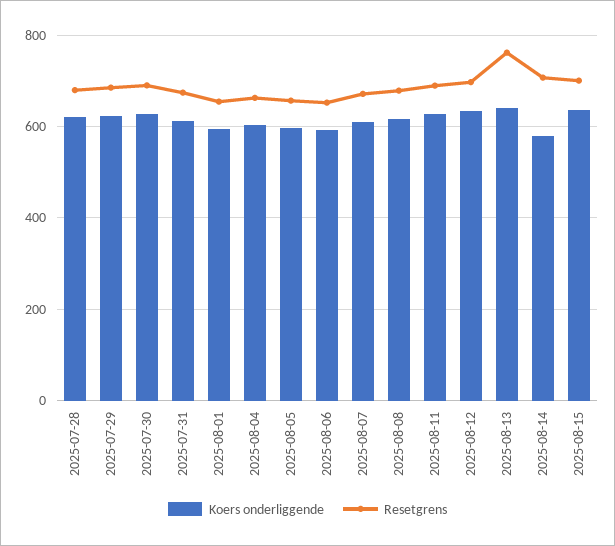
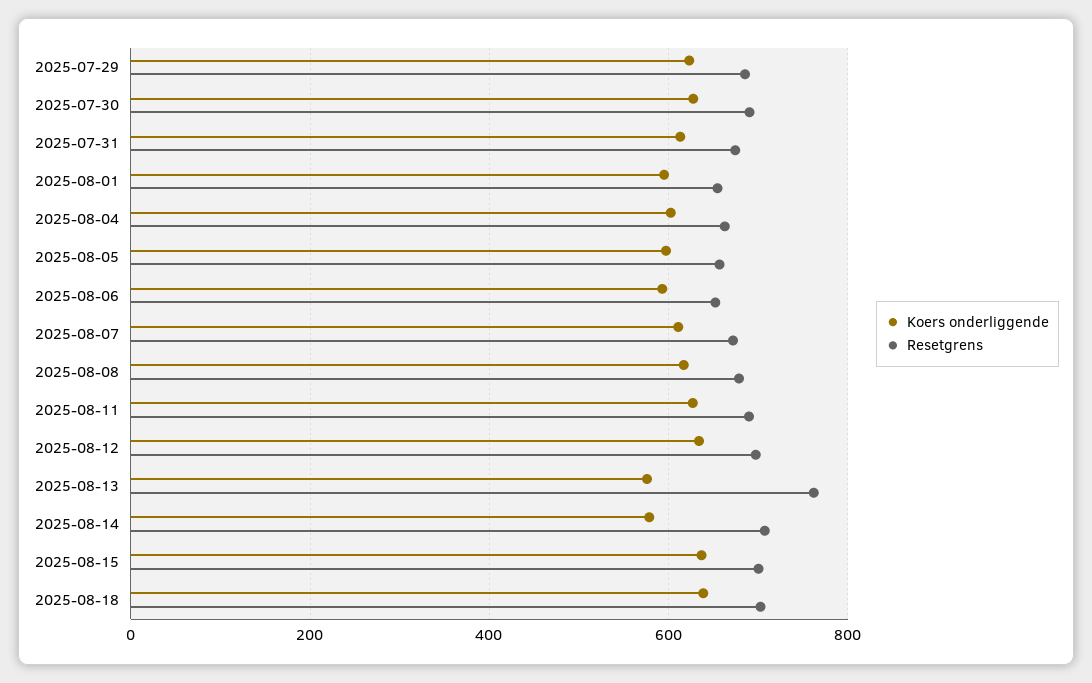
Koers onderliggende, 2025-07-28: 620 -> none
Resetgrens, 2025-07-28: 680 -> none
Koers onderliggende, 2025-08-13: 640 -> 580
Koers onderliggende, 2025-08-18: none -> 640
Resetgrens, 2025-08-18: none -> 700

